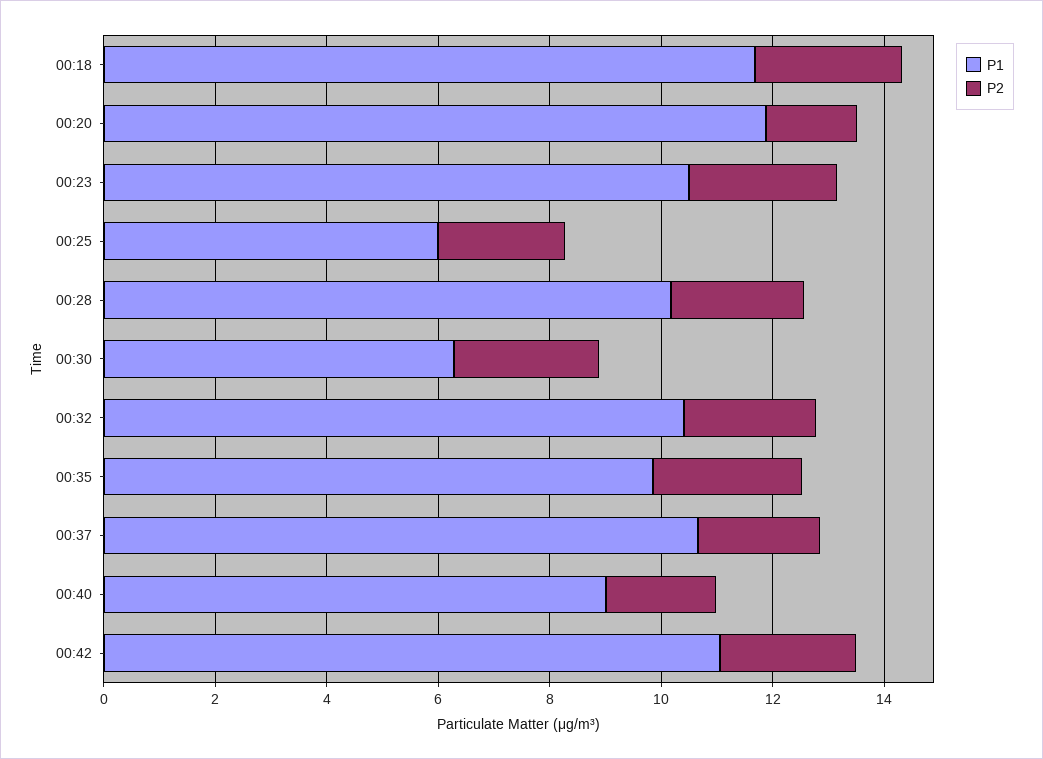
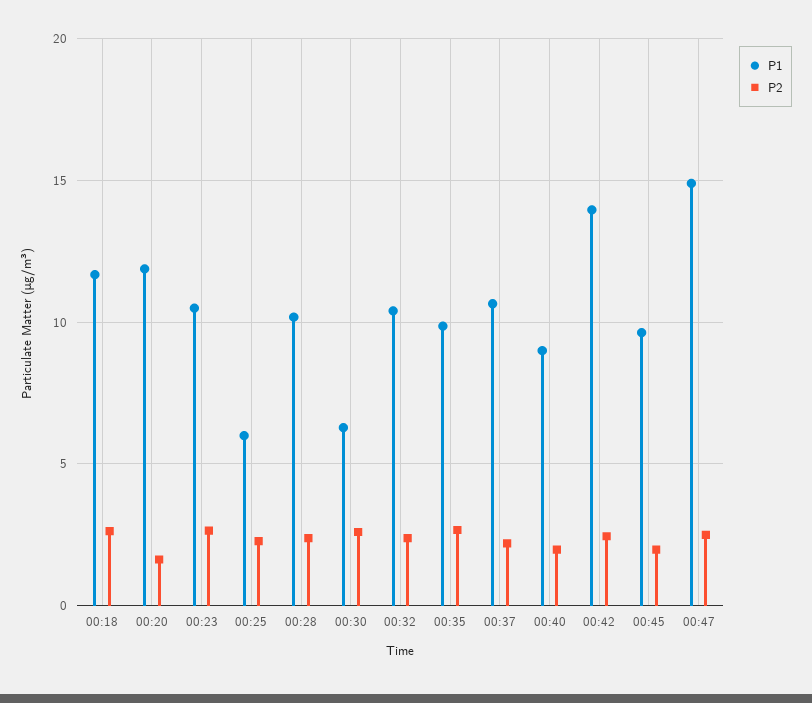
P1, 00:42: 11 -> 14
P1, 00:45: none -> 9.5
P2, 00:45: none -> 2
P1, 00:47: none -> 15
P2, 00:47: none -> 2.5

